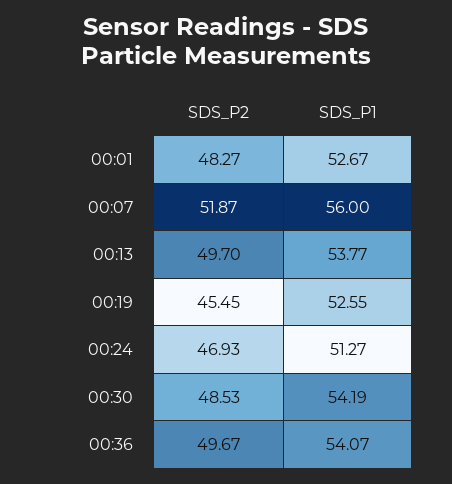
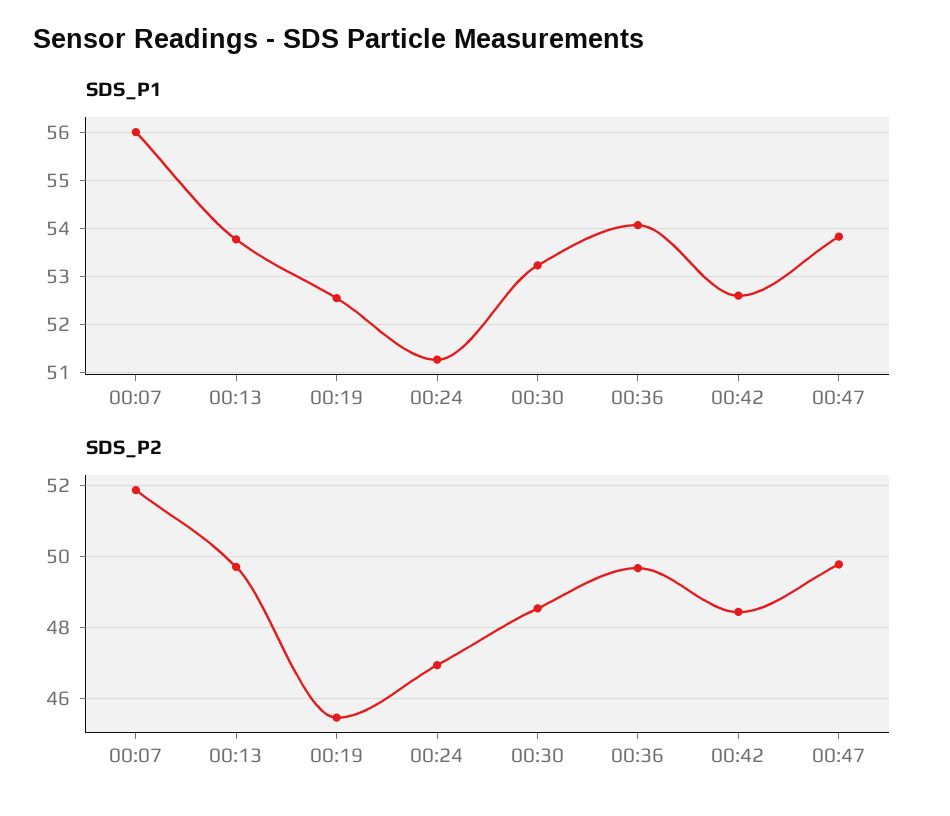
SDS_P2, 00:01: 48.27 -> none
SDS_P1, 00:01: 52.67 -> none
SDS_P1, 00:30: 54.19 -> 53.2
SDS_P1, 00:42: none -> 52.6
SDS_P1, 00:47: none -> 53.8
SDS_P2, 00:42: none -> 48.4
SDS_P2, 00:47: none -> 49.8

